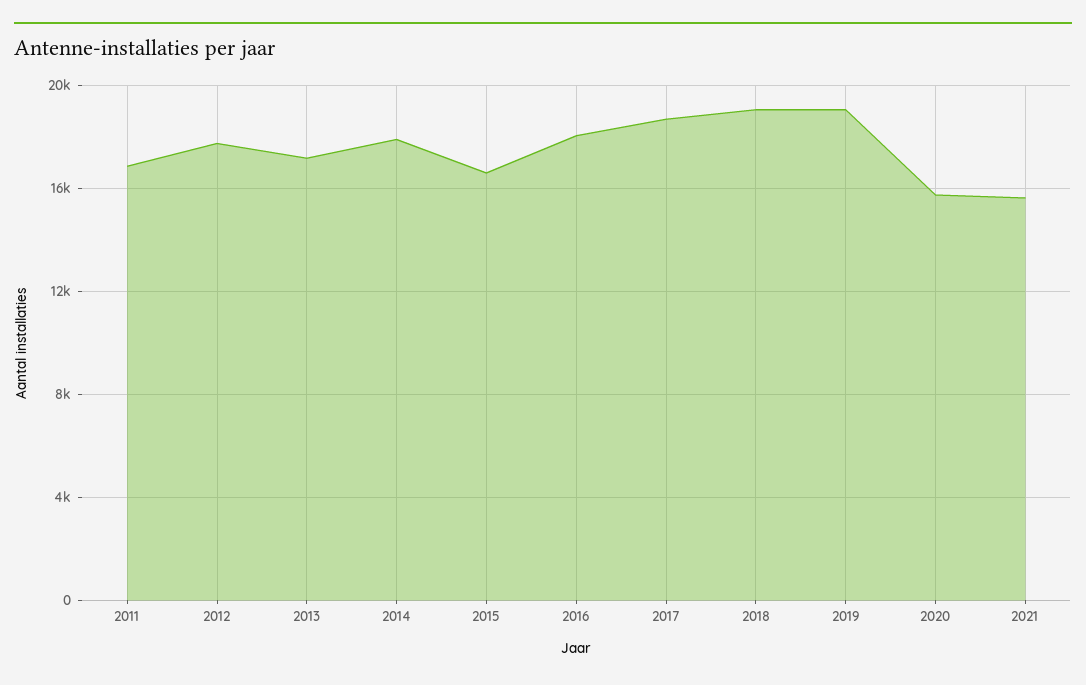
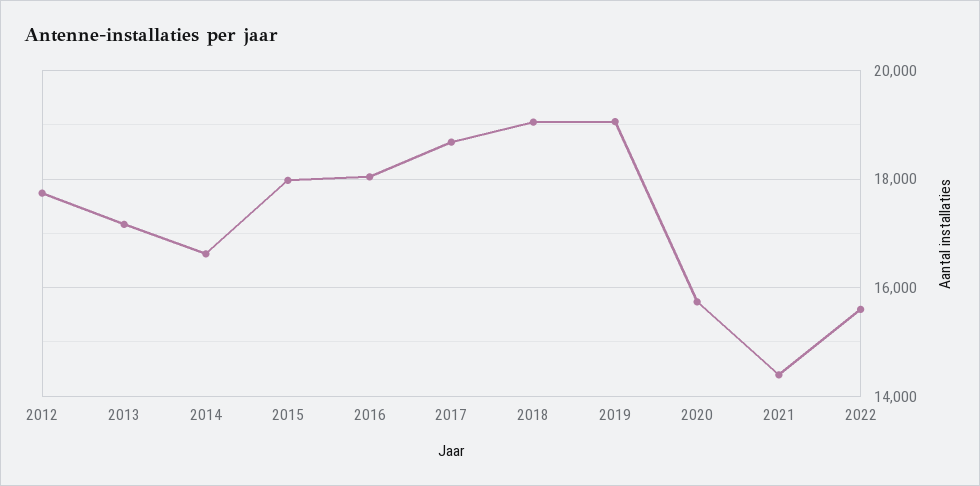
2011: 17000 -> none
2014: 18000 -> 16600
2015: 16500 -> 18000
2021: 15500 -> 14400
2022: none -> 15600

